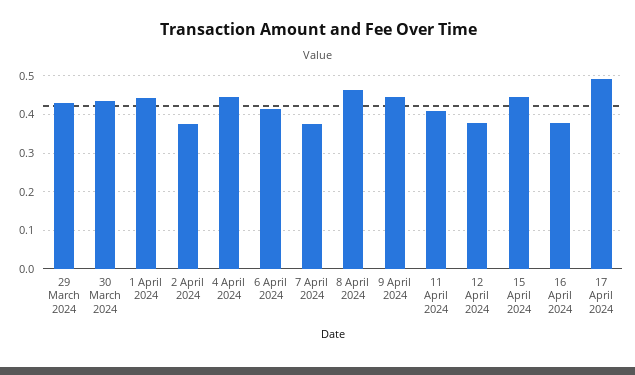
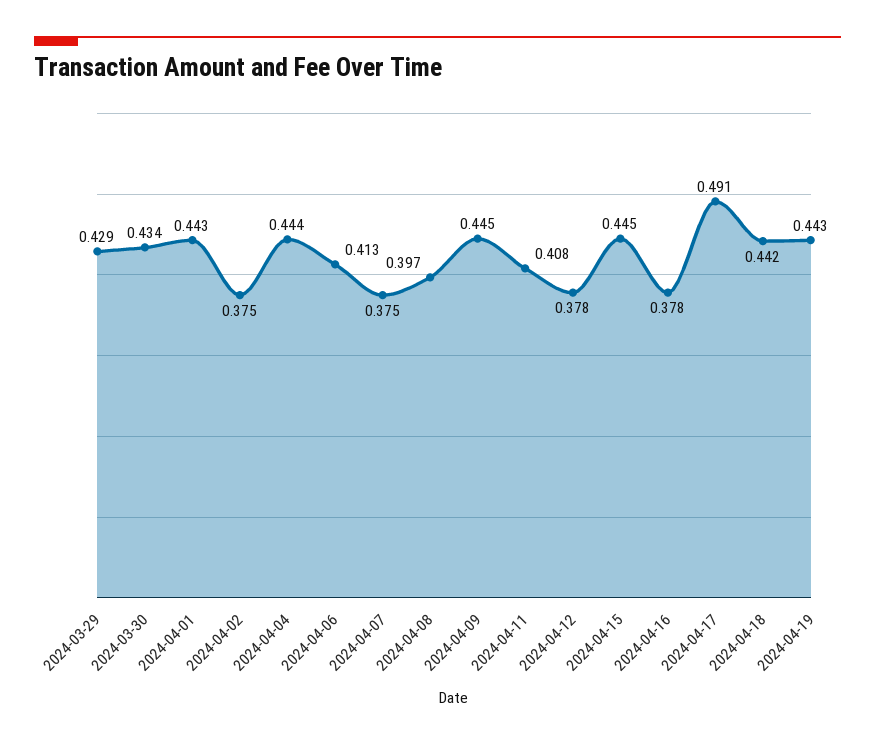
8 April 2024: 0.46 -> 0.397
2024-04-18: none -> 0.442
2024-04-19: none -> 0.443

